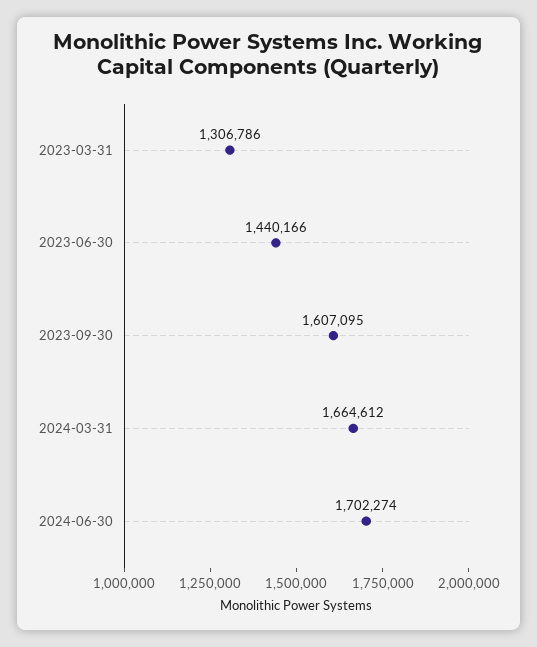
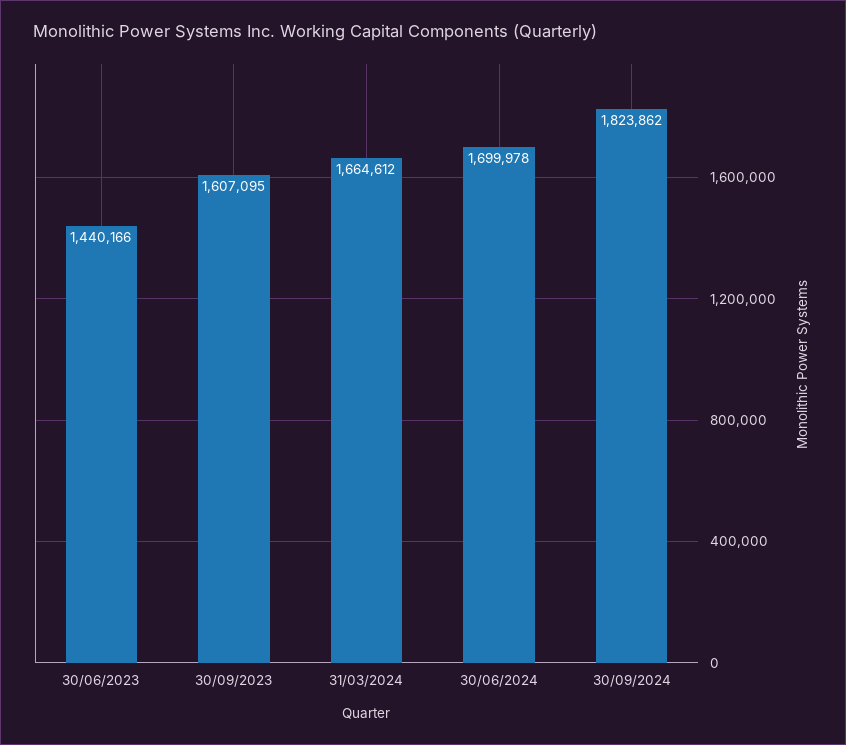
2023-03-31: 1306786 -> none
2024-06-30: 1702274 -> 1699978
30/09/2024: none -> 1823862

